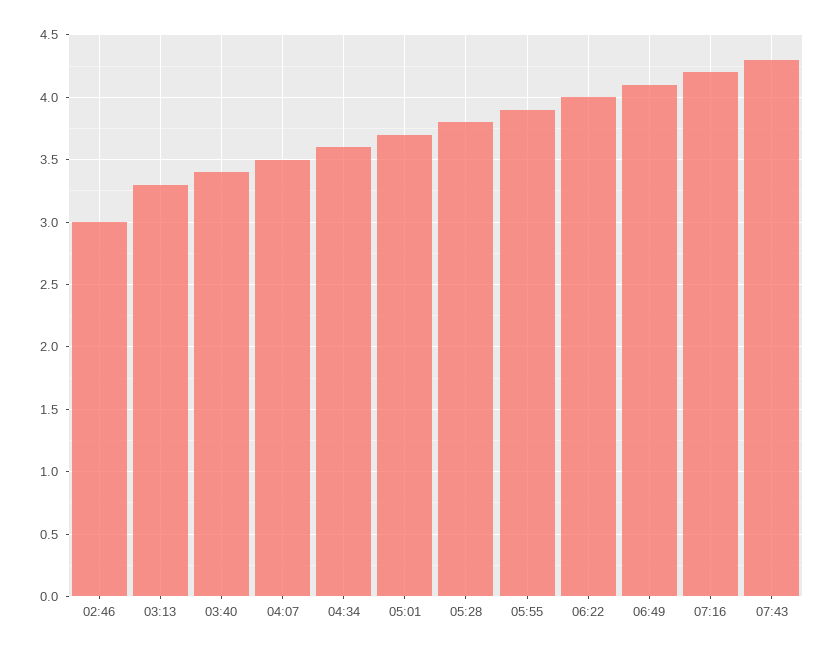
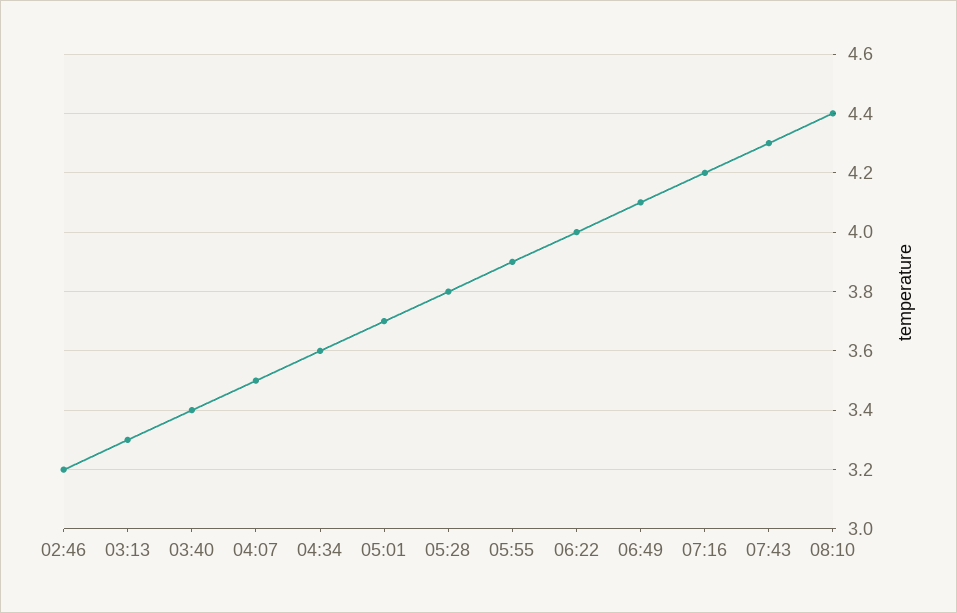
02:46: 3 -> 3.2
08:10: none -> 4.4

